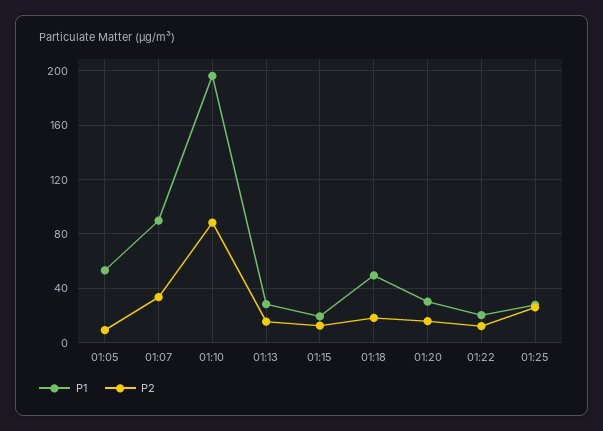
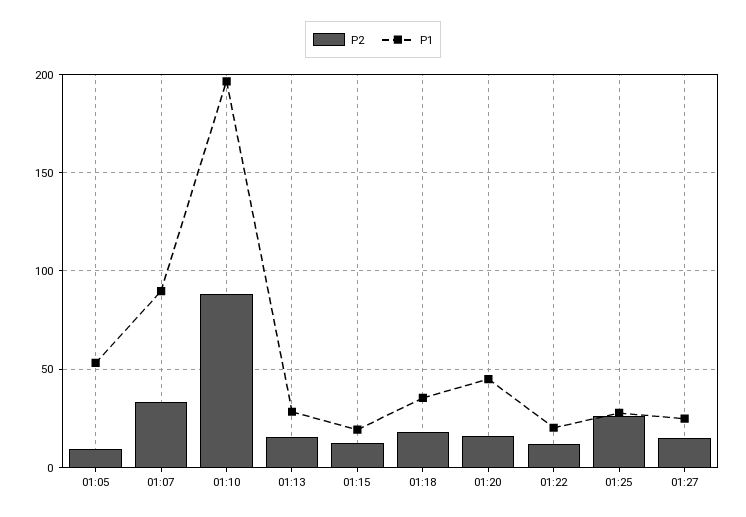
P1, 01:18: 50 -> 35
P1, 01:20: 30 -> 45
P2, 01:27: none -> 15
P1, 01:27: none -> 25

